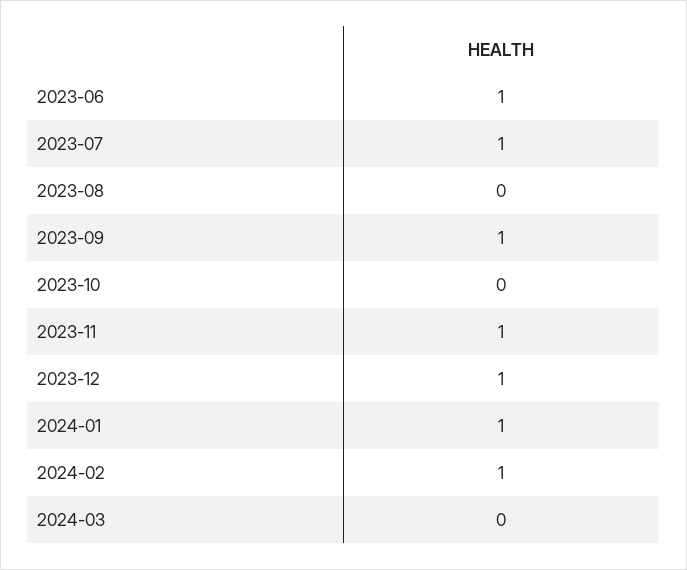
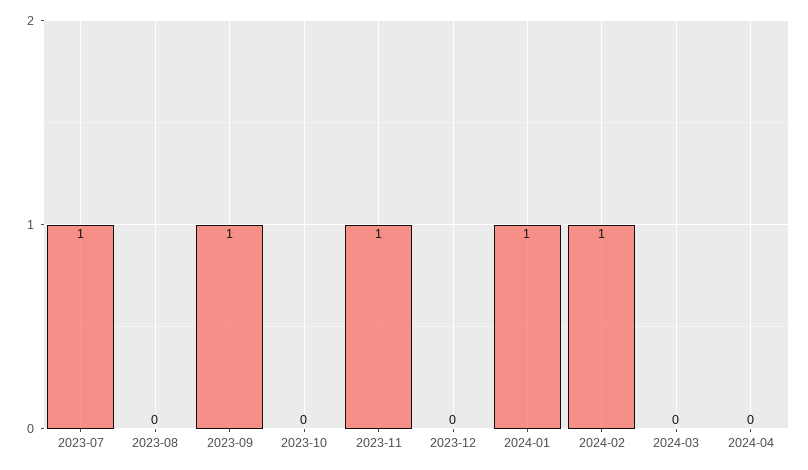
2023-06: 1 -> none
2023-12: 1 -> 0
2024-04: none -> 0

